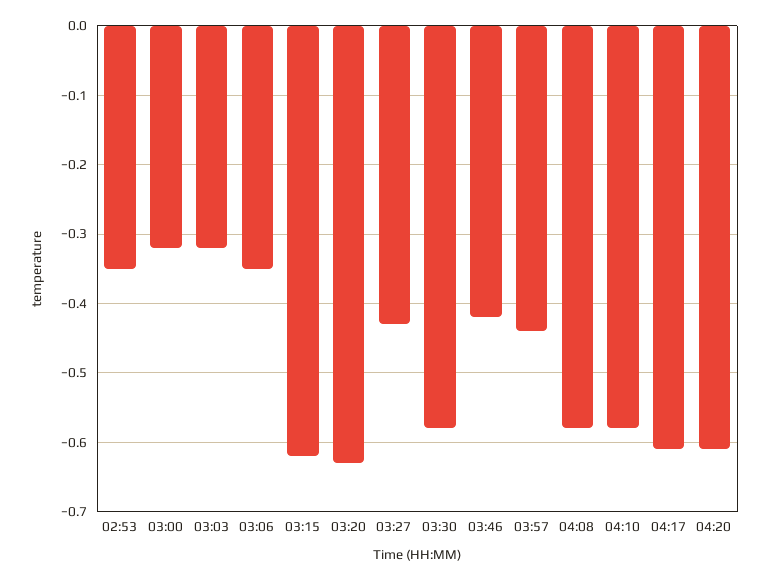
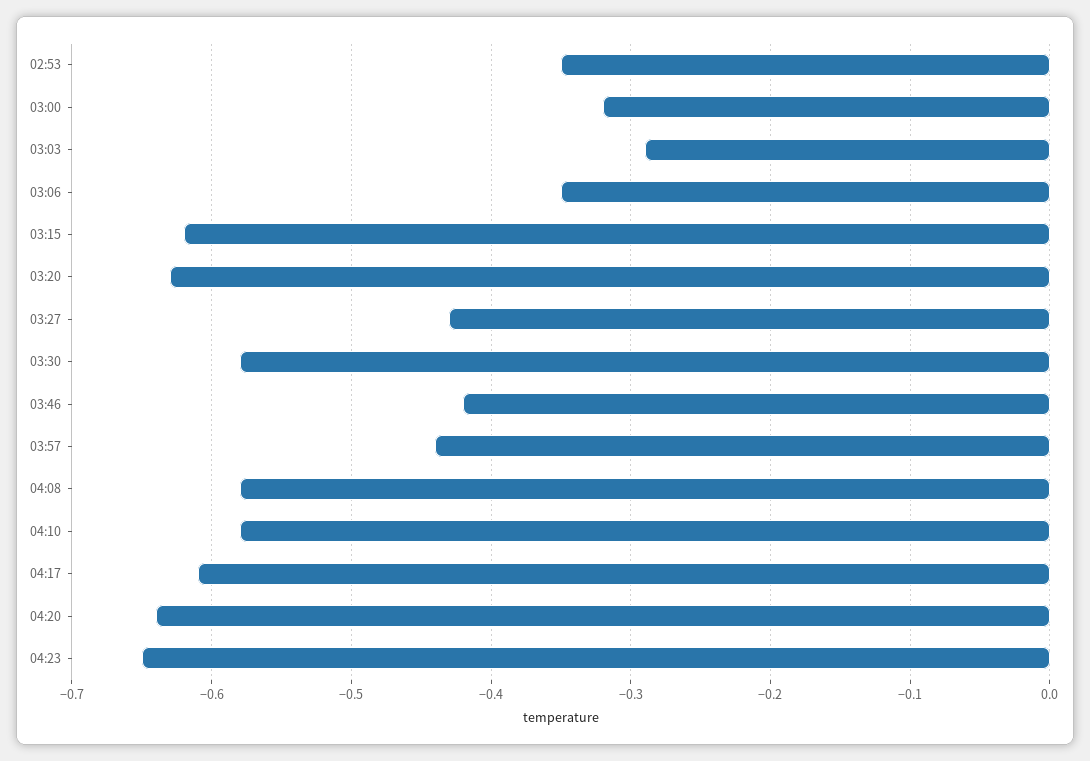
03:03: -0.32 -> -0.29
04:20: -0.61 -> -0.64
04:23: none -> -0.65

